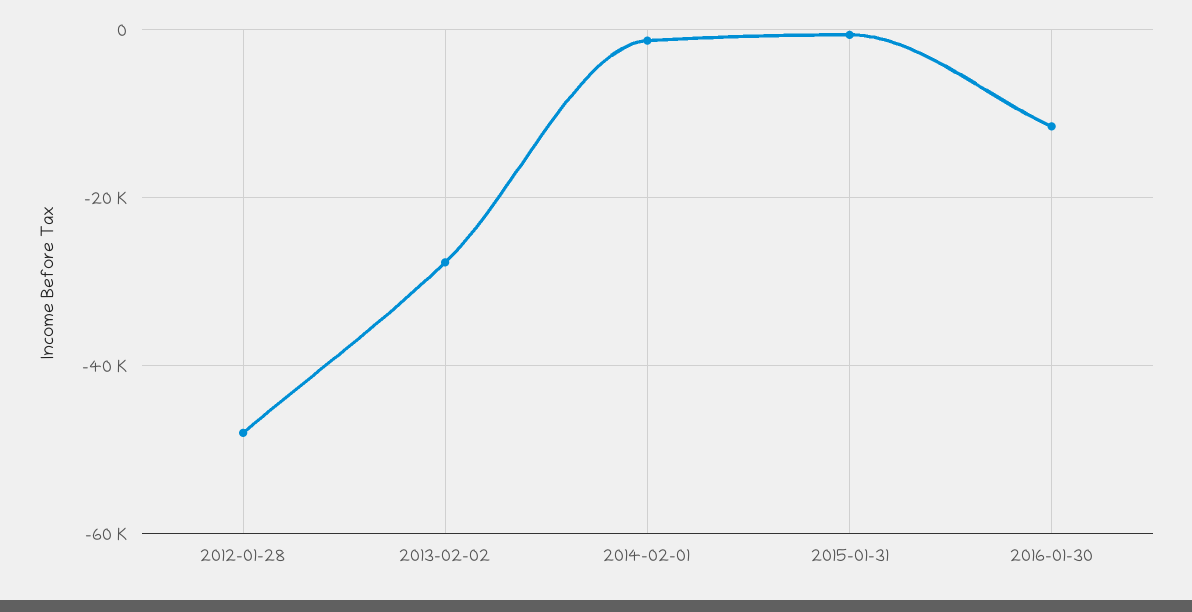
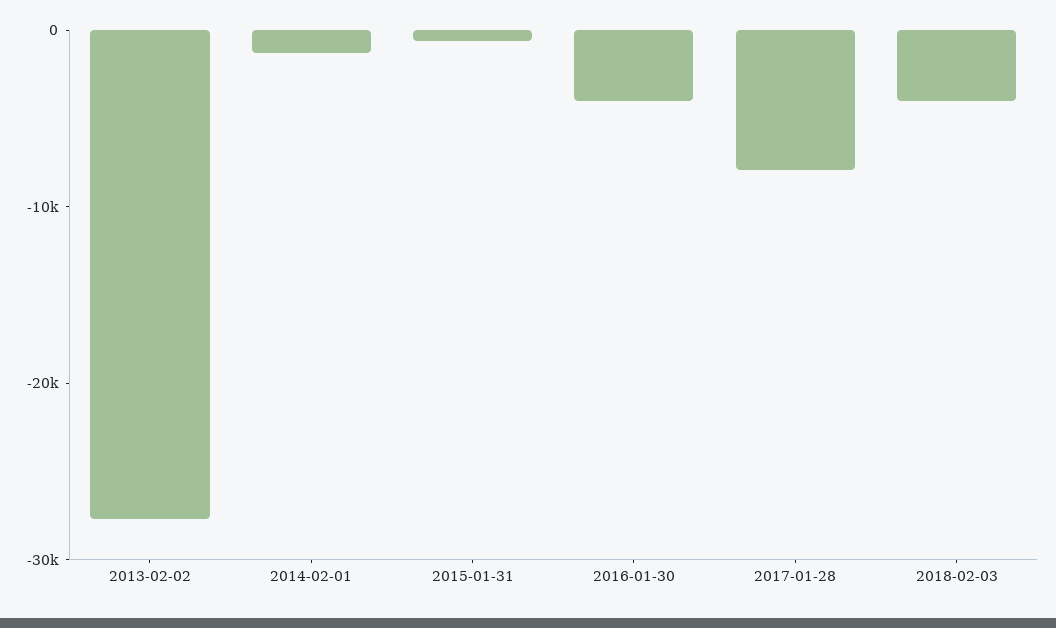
2012-01-28: -48000 -> none
2016-01-30: -12000 -> -4000
2017-01-28: none -> -8000
2018-02-03: none -> -4000

